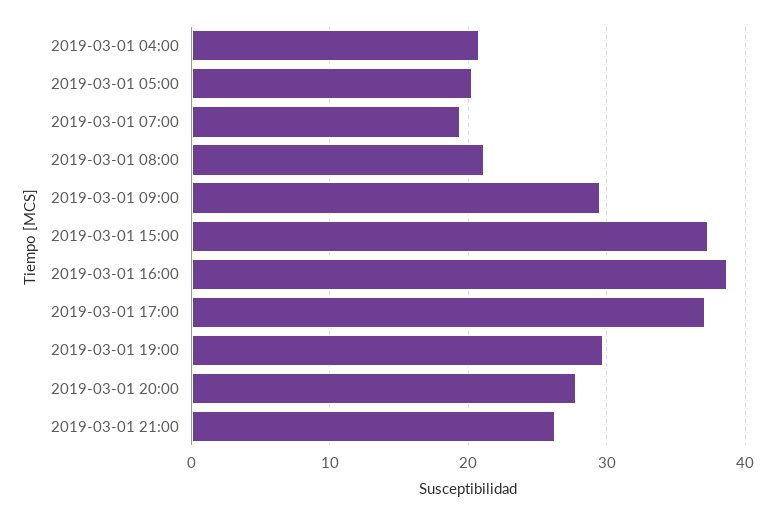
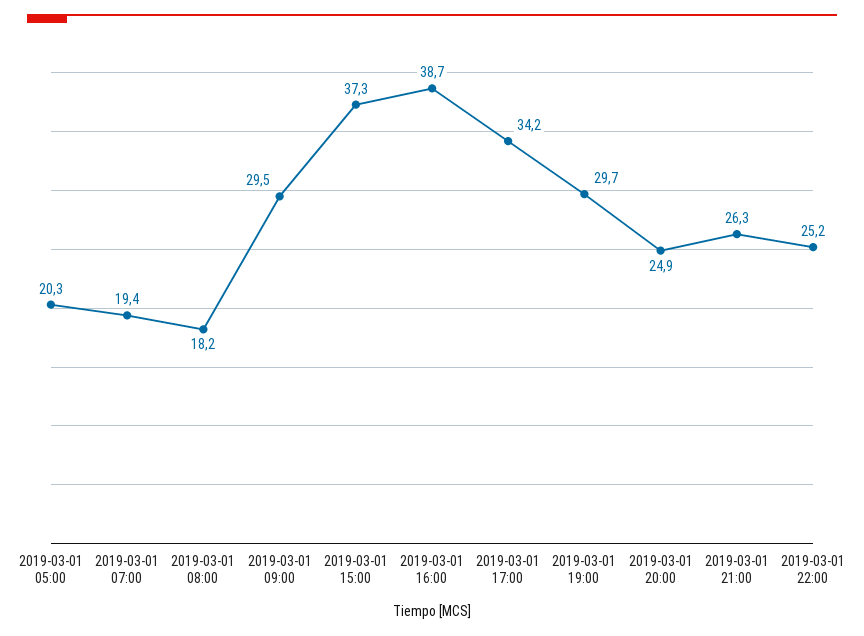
2019-03-01 04:00: 21 -> none
2019-03-01 08:00: 21 -> 18.2
2019-03-01 17:00: 37 -> 34.2
2019-03-01 20:00: 28 -> 24.9
2019-03-01 22:00: none -> 25.2

